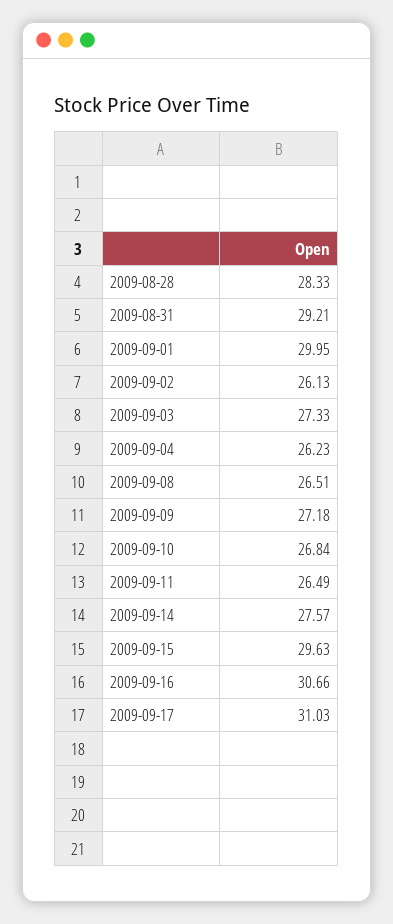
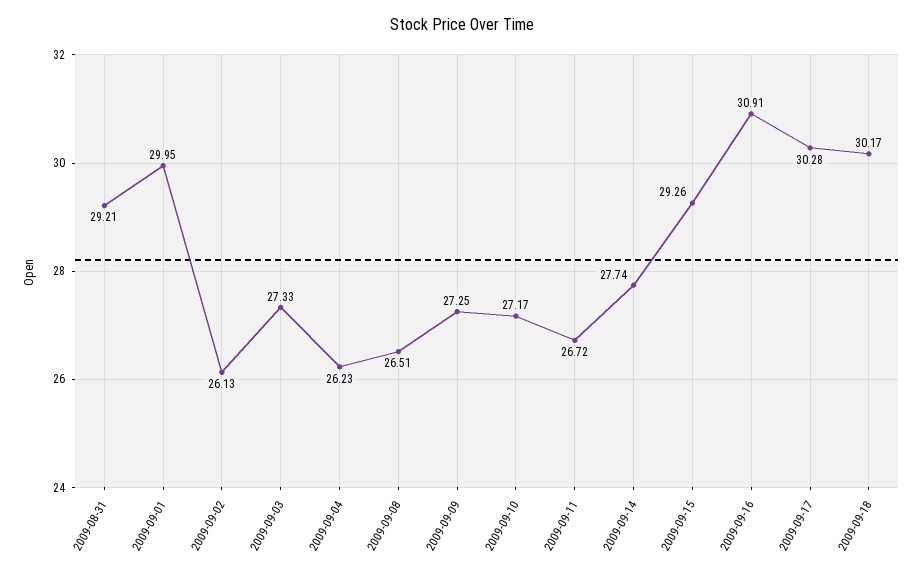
2009-08-28: 28.33 -> none
2009-09-09: 27.18 -> 27.25
2009-09-10: 26.84 -> 27.17
2009-09-11: 26.49 -> 26.72
2009-09-14: 27.57 -> 27.74
2009-09-15: 29.63 -> 29.26
2009-09-16: 30.66 -> 30.91
2009-09-17: 31.03 -> 30.28
2009-09-18: none -> 30.17

